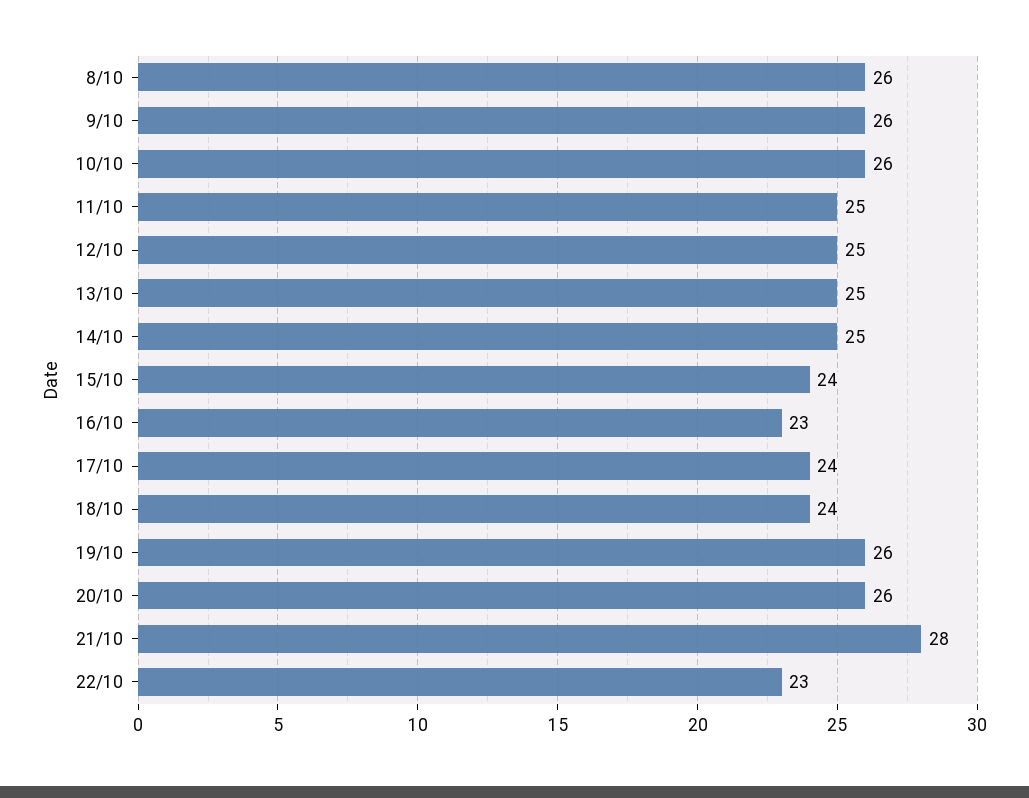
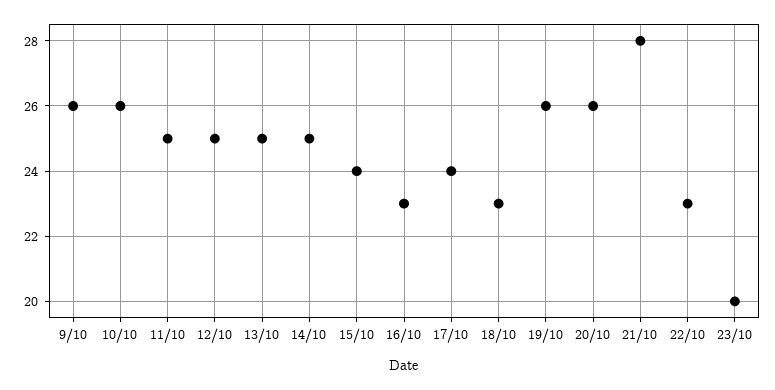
8/10: 26 -> none
18/10: 24 -> 23
23/10: none -> 20

